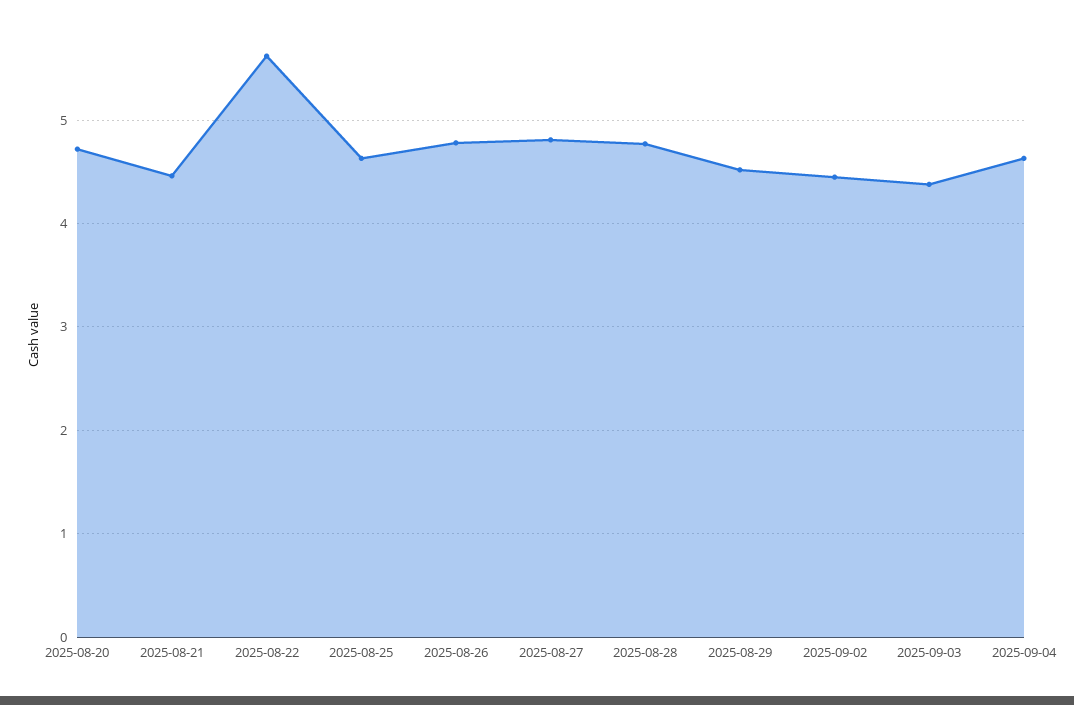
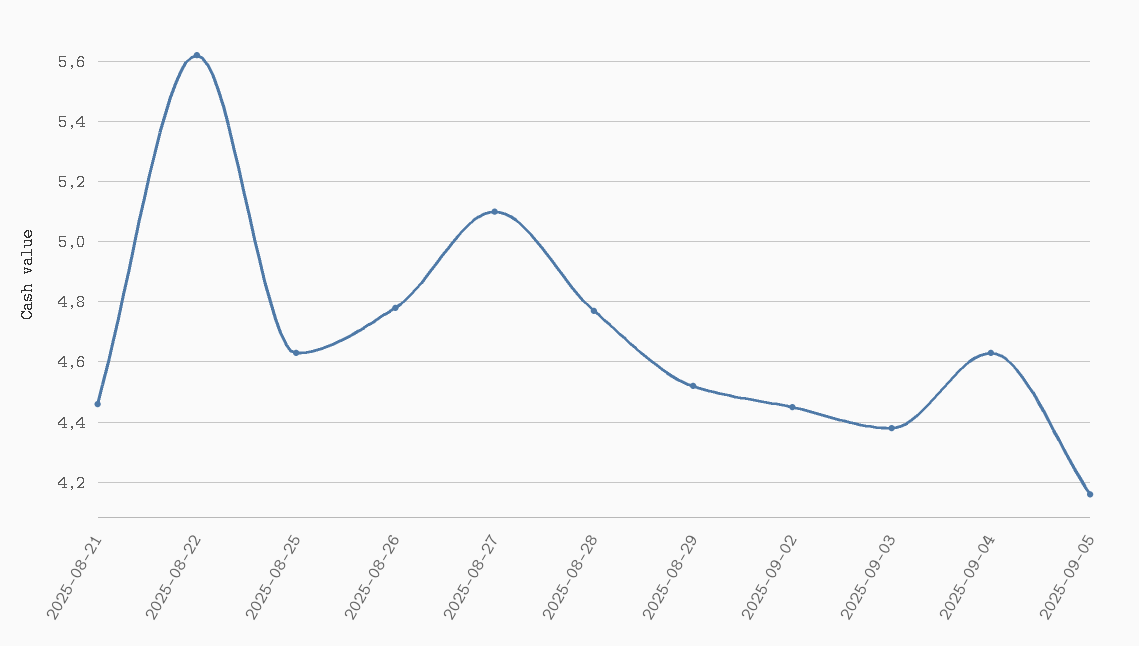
2025-08-20: 4.7 -> none
2025-08-27: 4.8 -> 5.1
2025-09-05: none -> 4.15

